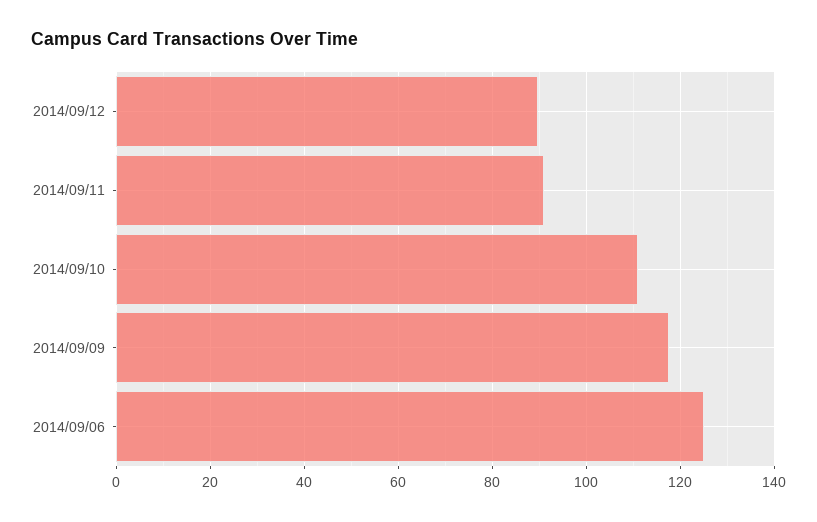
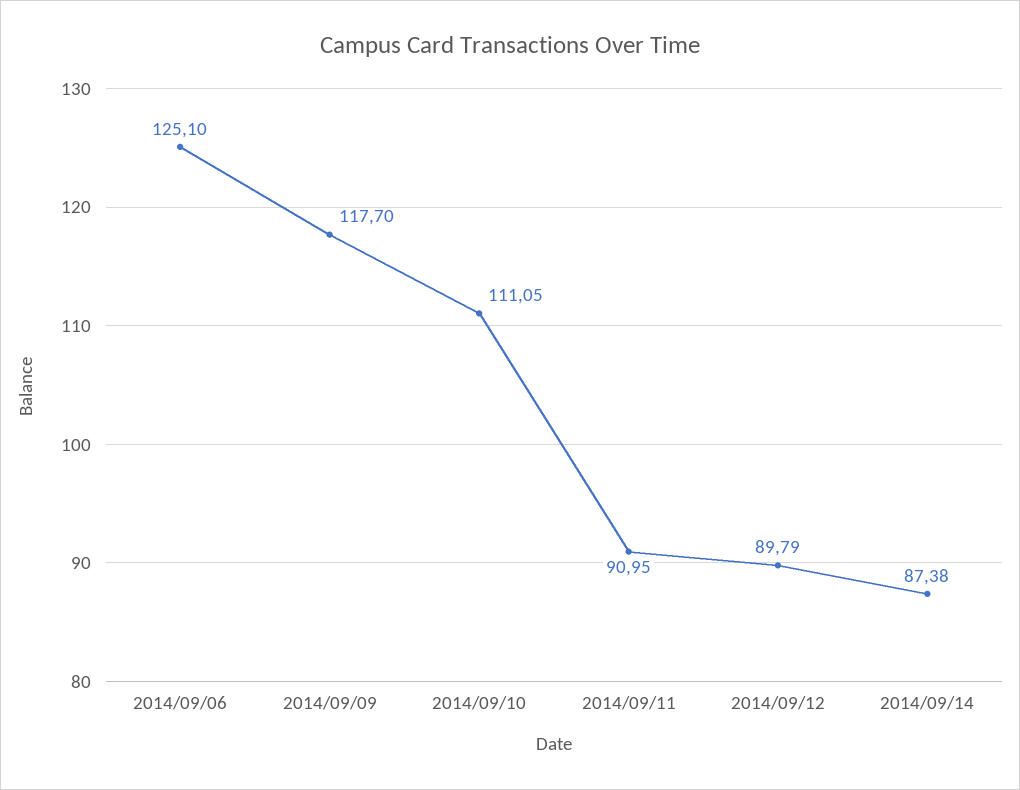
2014/09/14: none -> 87.38

